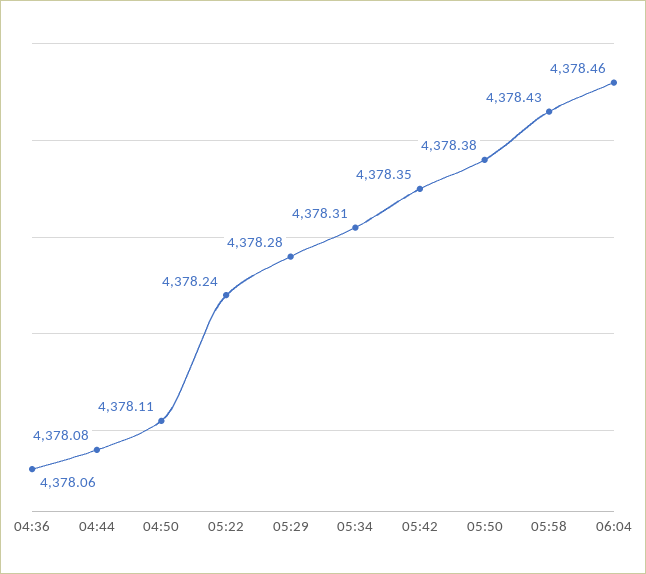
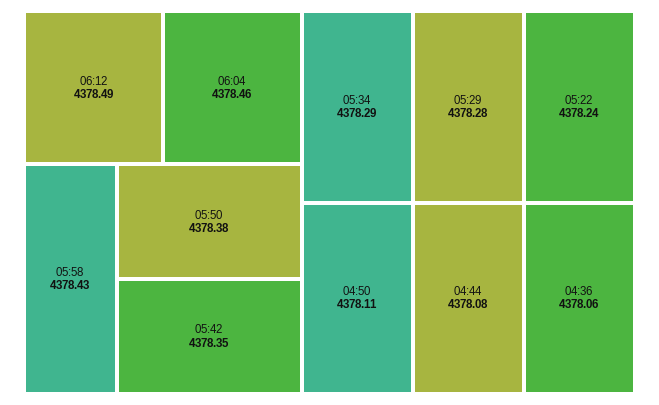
05:34: 4378.31 -> 4378.29
06:12: none -> 4378.49

